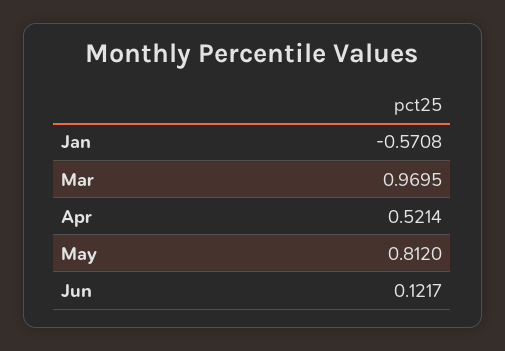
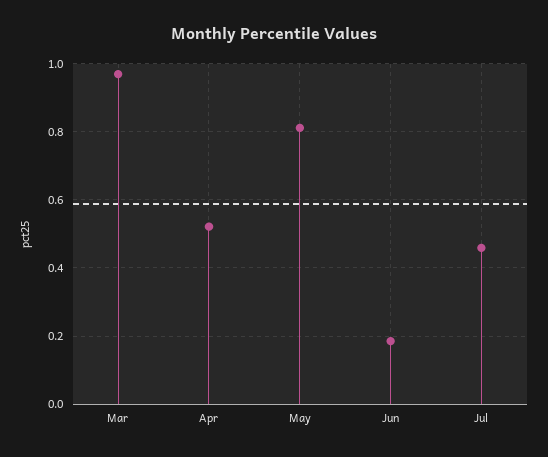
Jan: -0.5708 -> none
Jun: 0.1217 -> 0.18
Jul: none -> 0.46

